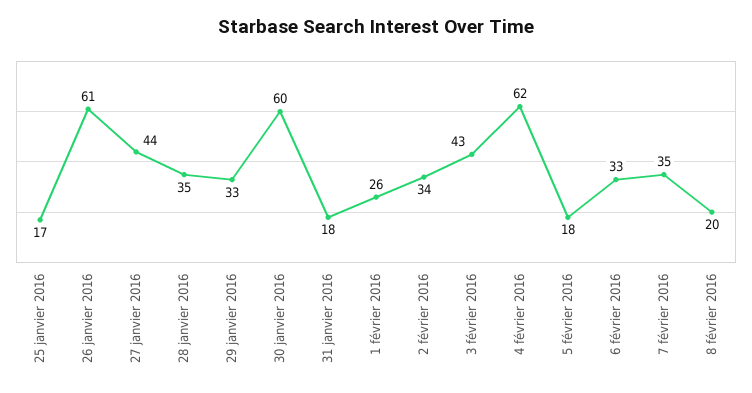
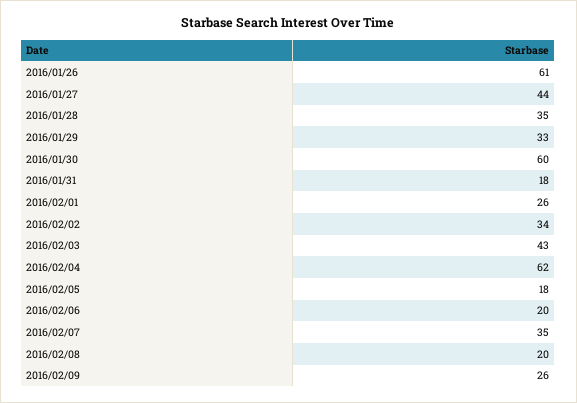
25 janvier 2016: 17 -> none
6 février 2016: 33 -> 20
2016/02/09: none -> 26

